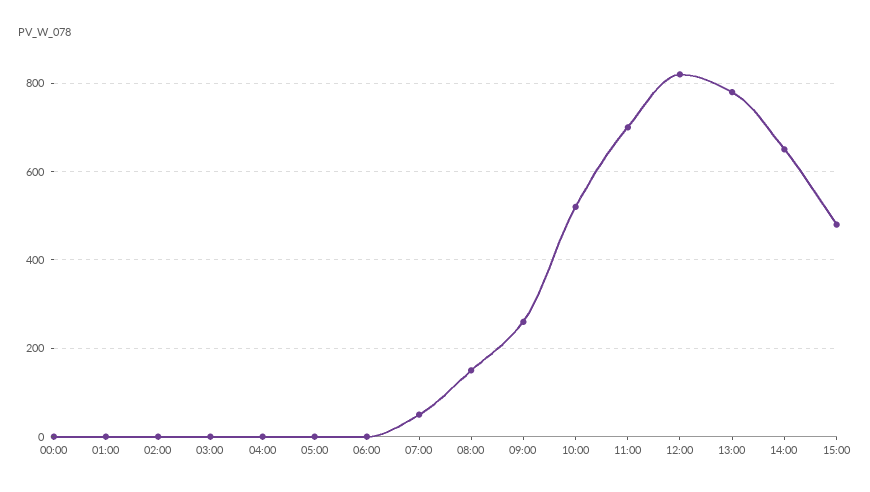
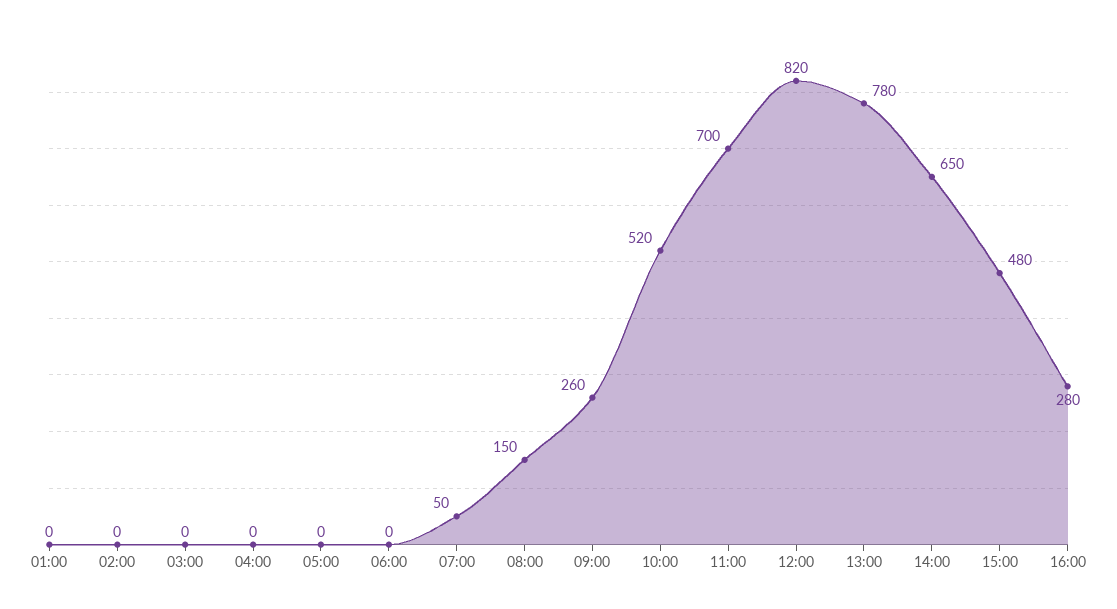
00:00: 0 -> none
16:00: none -> 280

